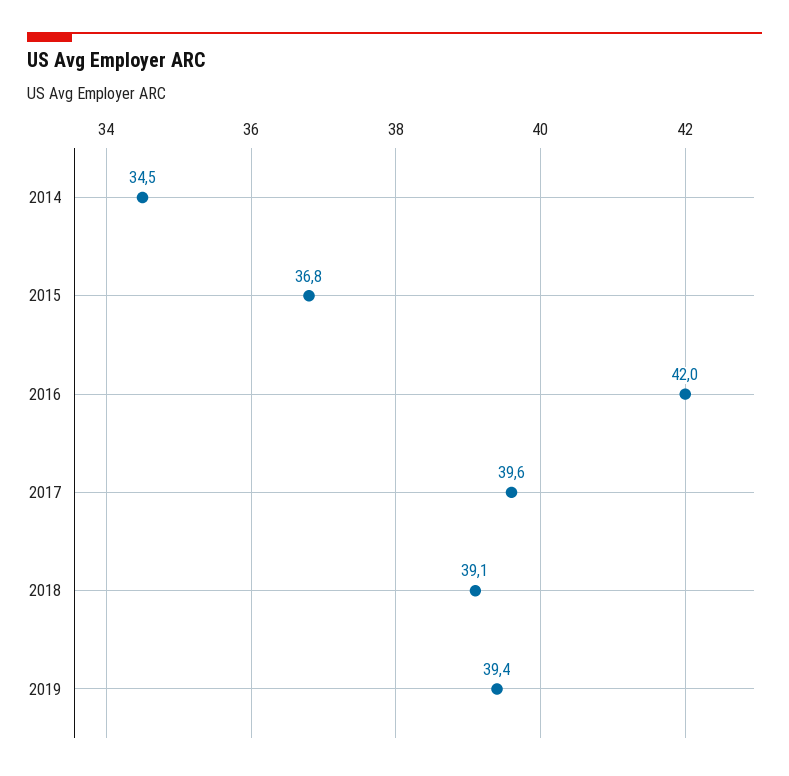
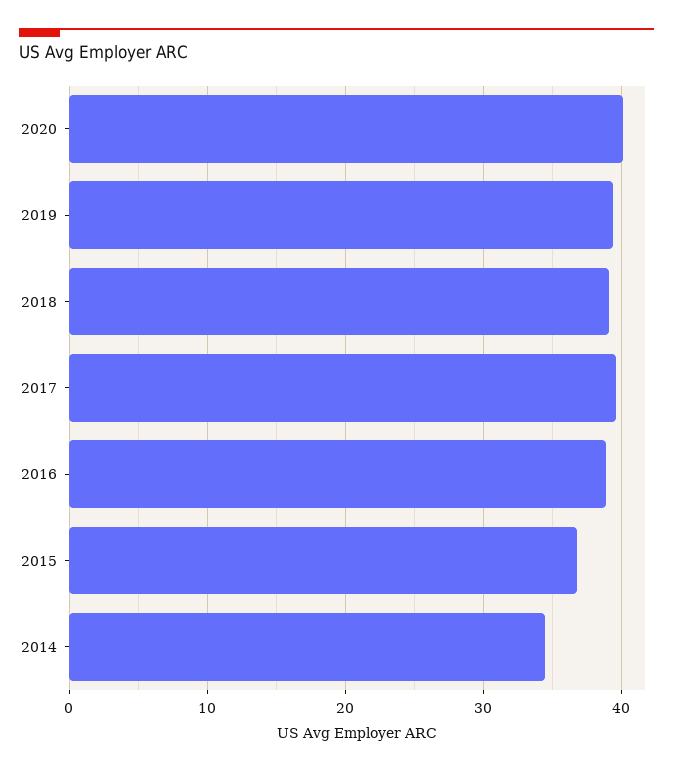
2016: 42 -> 39
2020: none -> 40

